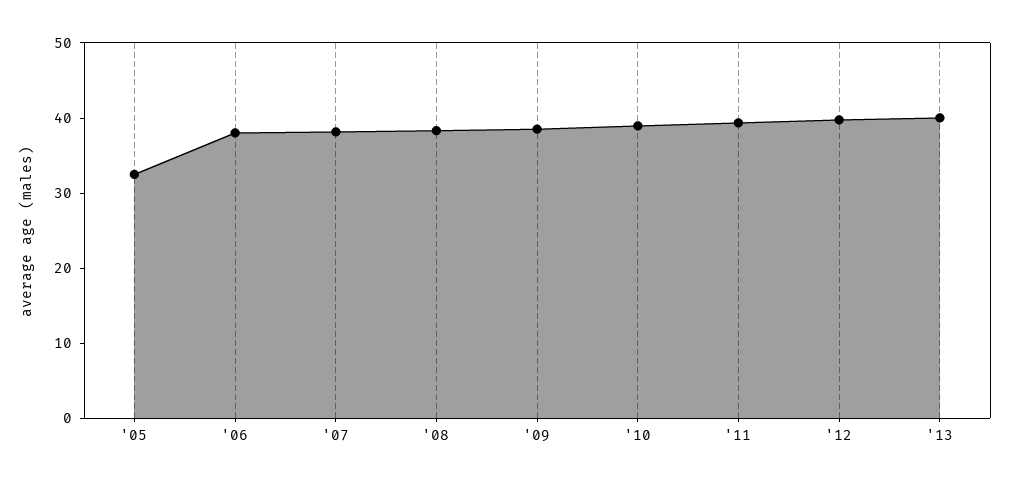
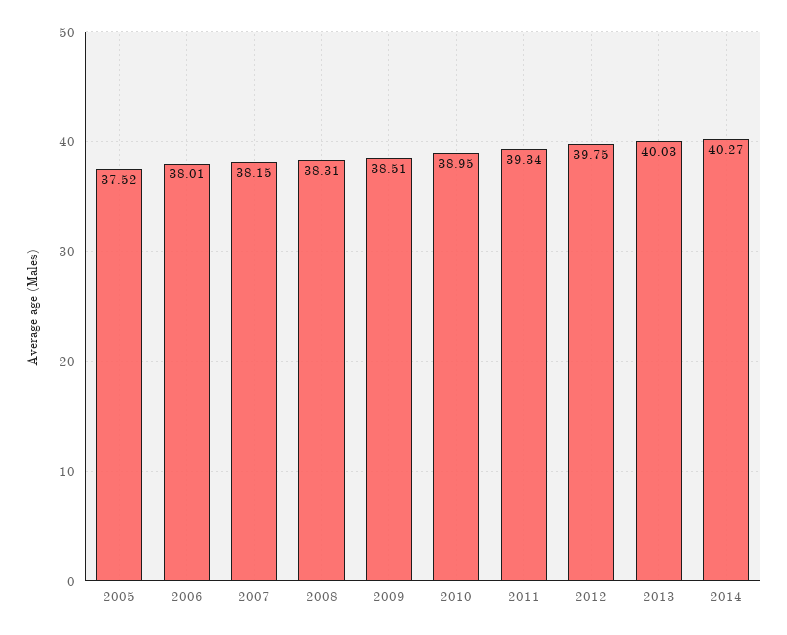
'05: 32 -> 37.52
2014: none -> 40.27

